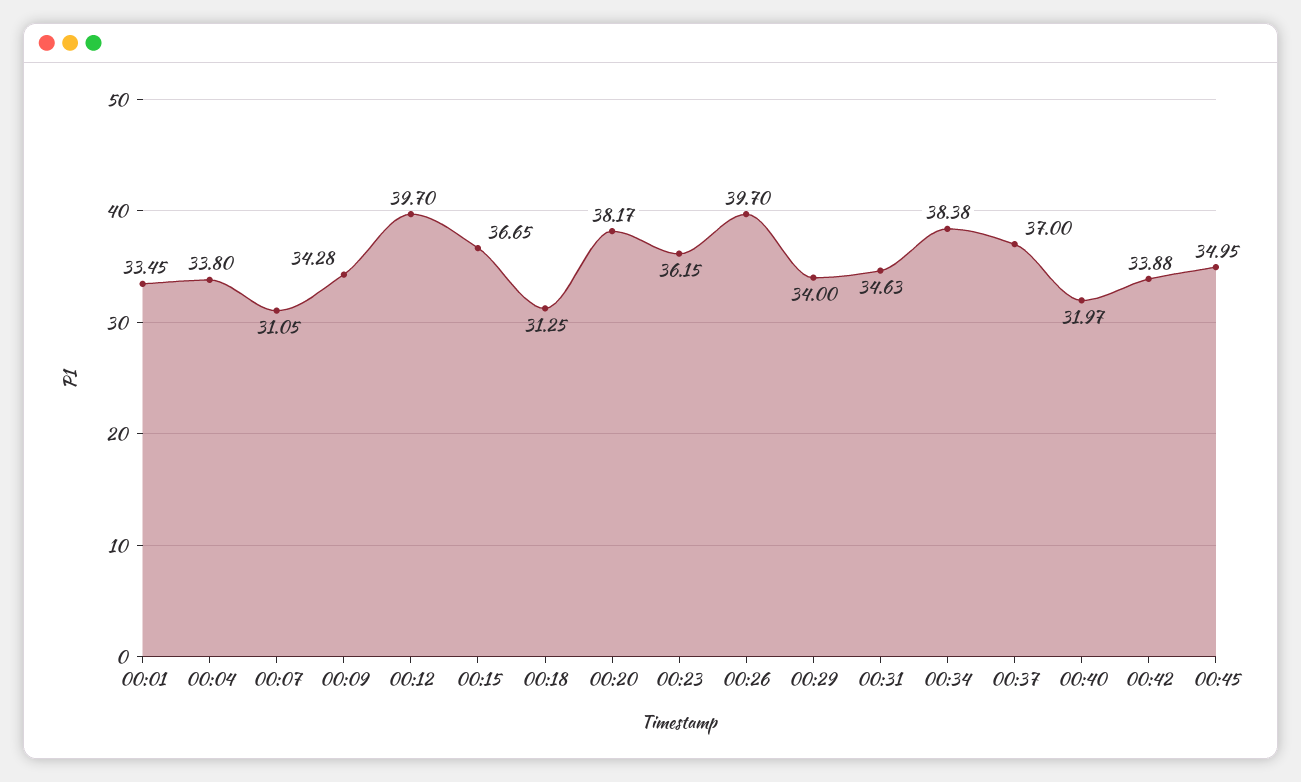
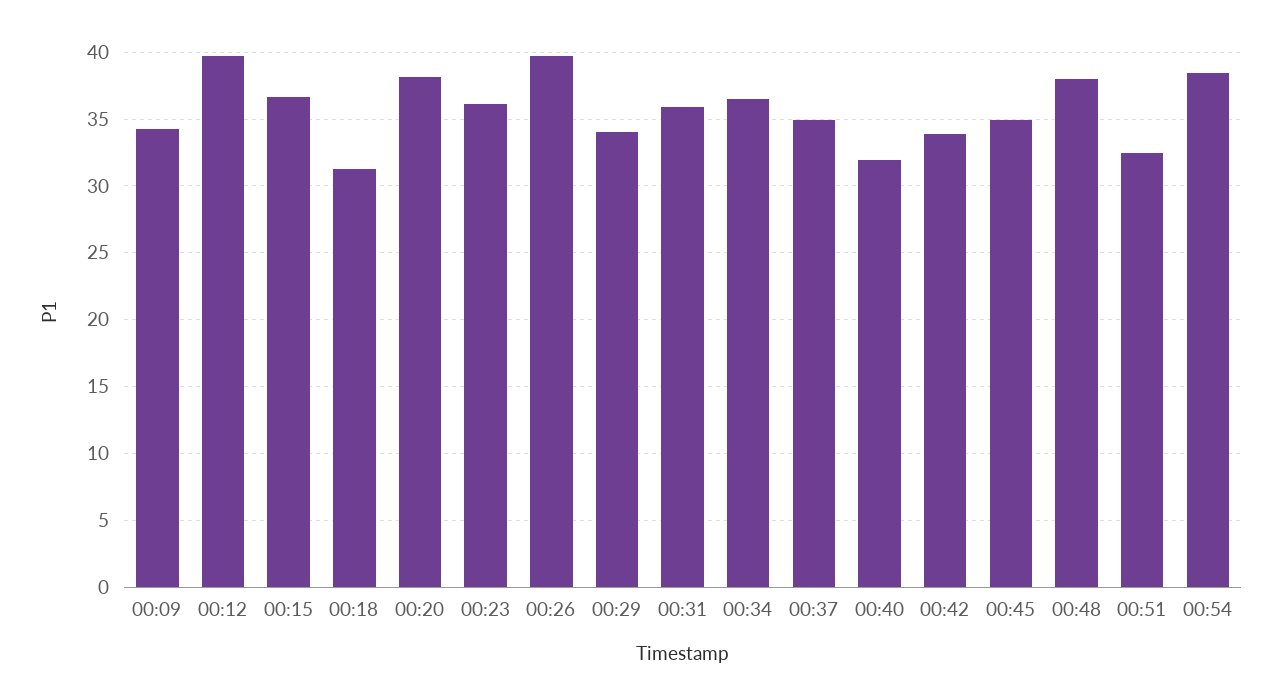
00:01: 33.45 -> none
00:04: 33.8 -> none
00:07: 31.05 -> none
00:31: 34.63 -> 36
00:34: 38.38 -> 36.5
00:37: 37 -> 35
00:48: none -> 38
00:51: none -> 32.5
00:54: none -> 38.5

